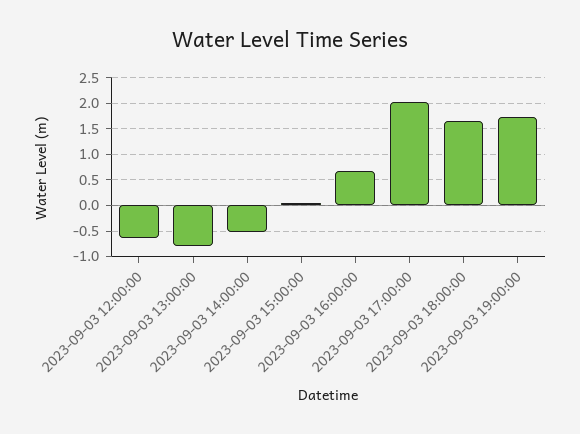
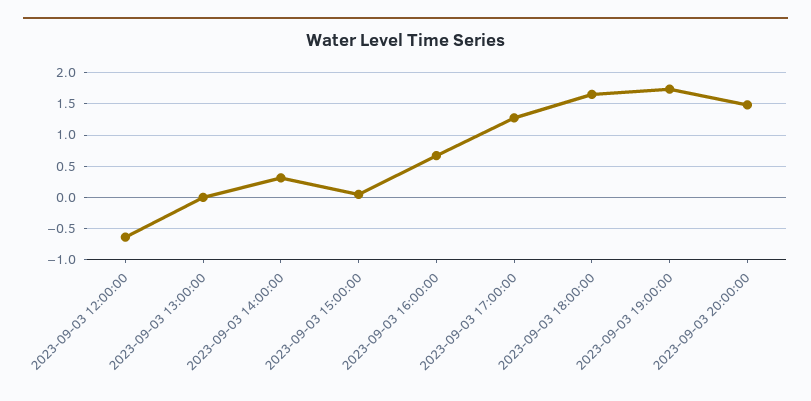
2023-09-03 13:00:00: -0.75 -> 0
2023-09-03 14:00:00: -0.5 -> 0.3
2023-09-03 17:00:00: 2 -> 1.3
2023-09-03 20:00:00: none -> 1.5

